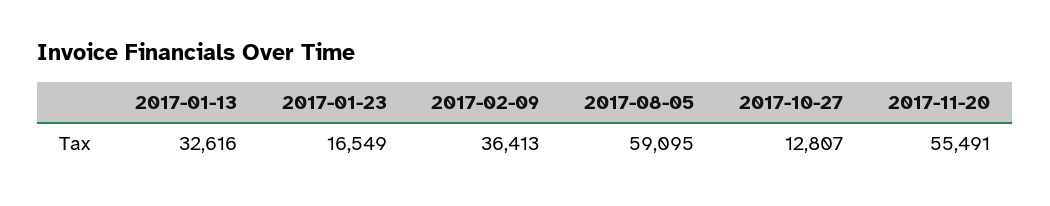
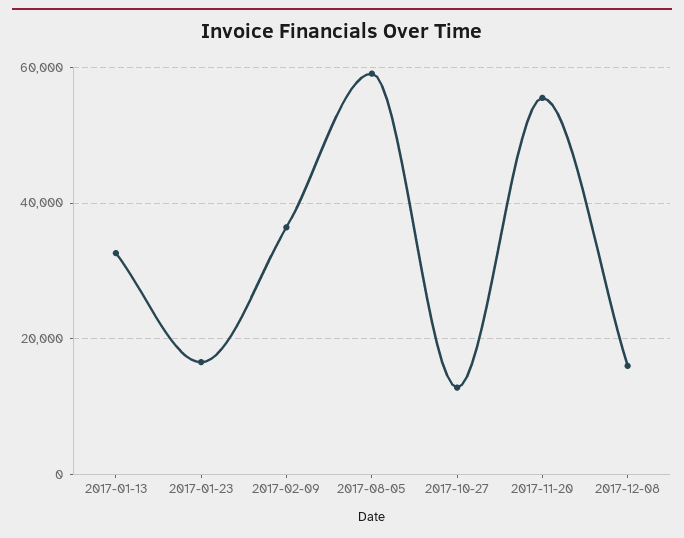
2017-12-08: none -> 16000

